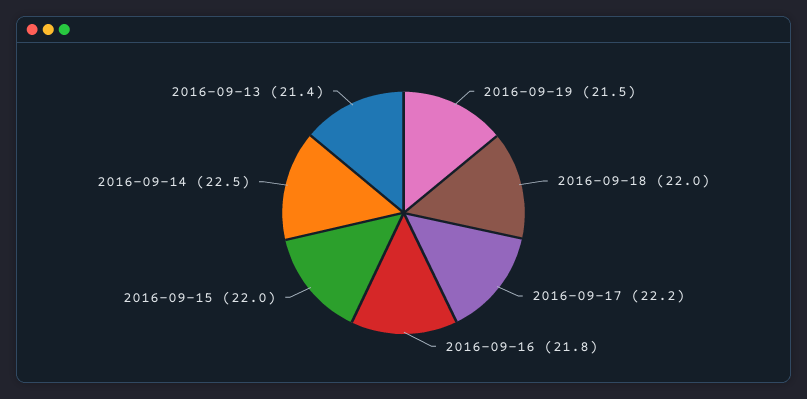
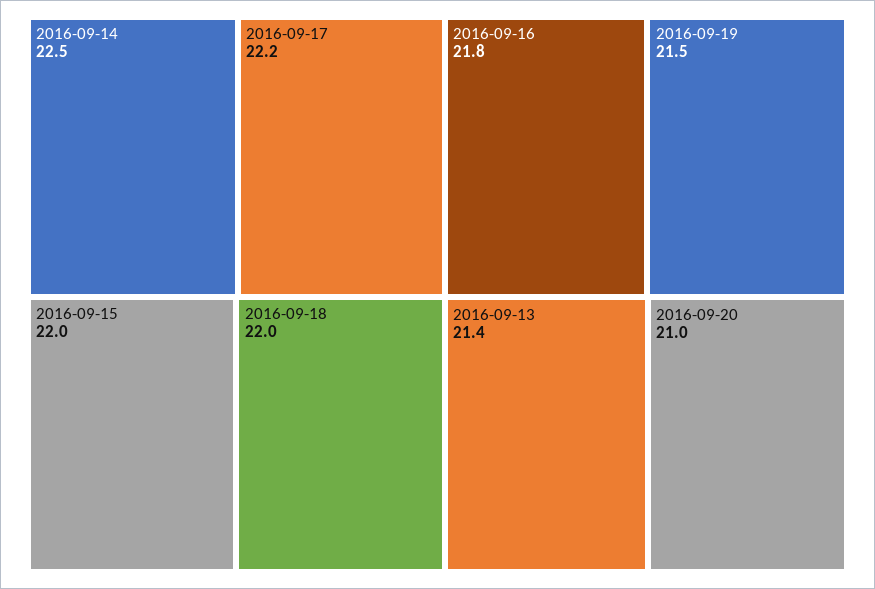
2016-09-20: none -> 21

